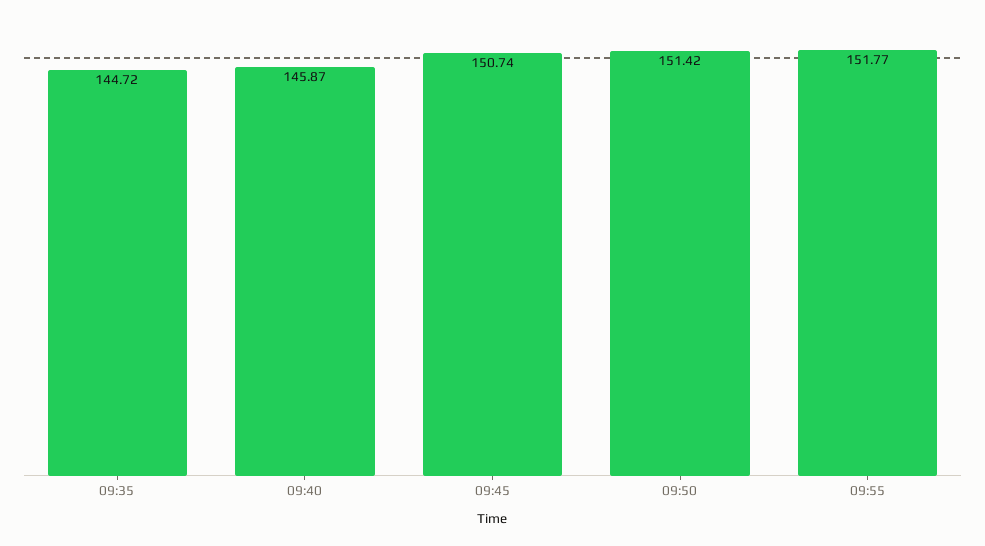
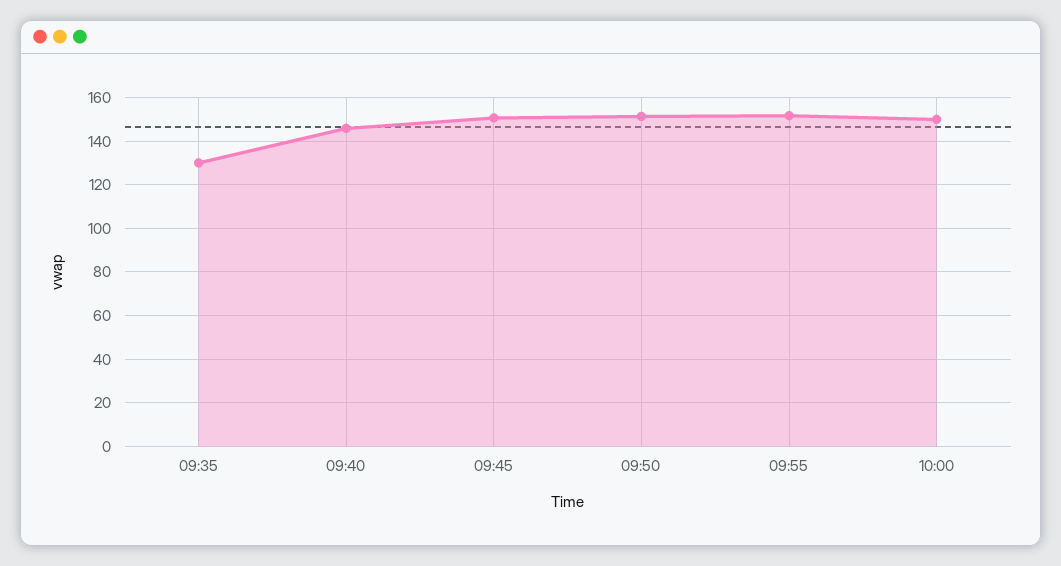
09:35: 144.72 -> 130
10:00: none -> 150

